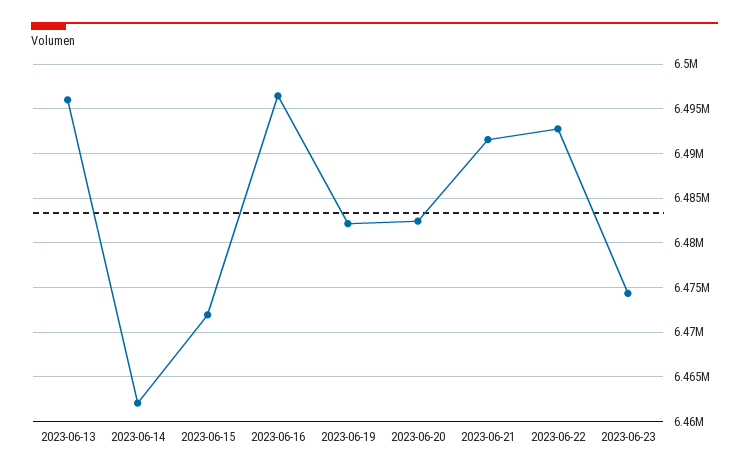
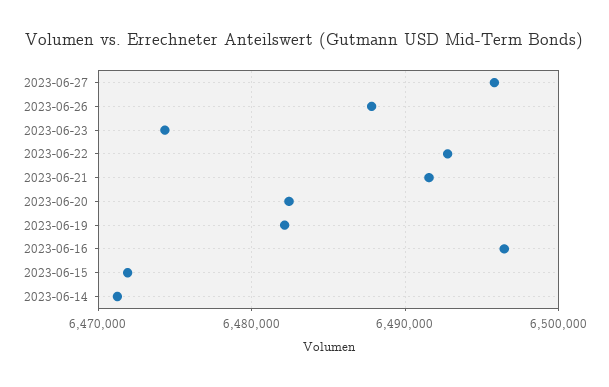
2023-06-13: 6496000 -> none
2023-06-14: 6462000 -> 6471000
2023-06-27: none -> 6496000
2023-06-26: none -> 6488000

